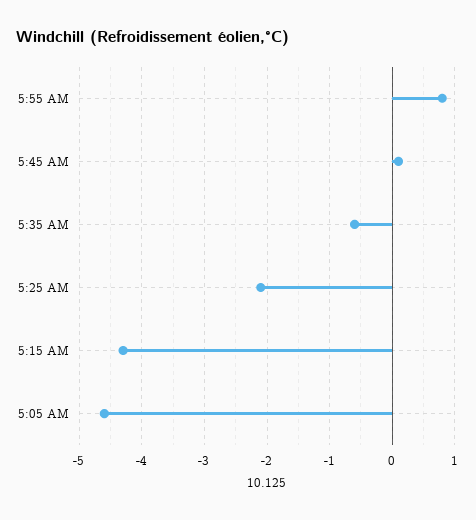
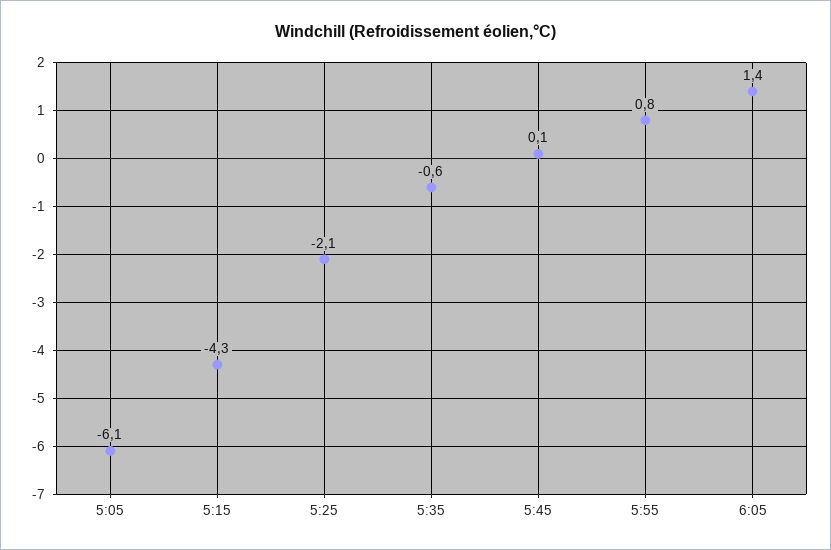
5:05 AM: -4.6 -> -6.1
6:05: none -> 1.4

